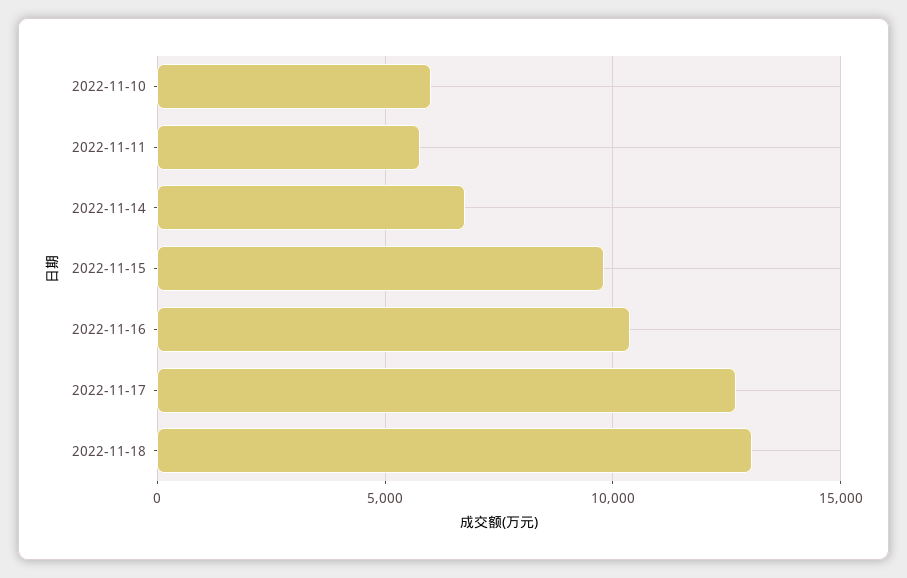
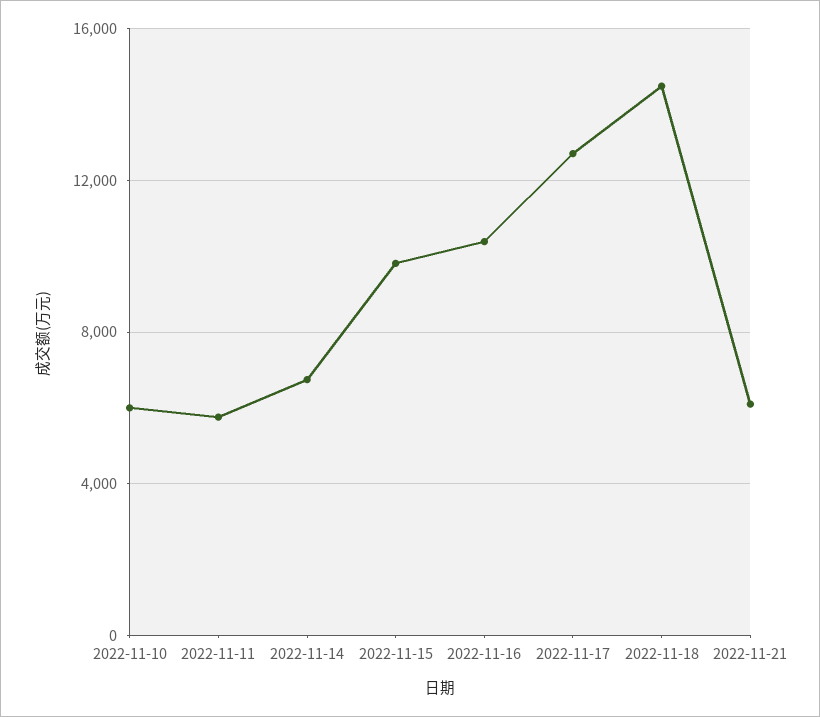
2022-11-18: 13000 -> 14500
2022-11-21: none -> 6000

